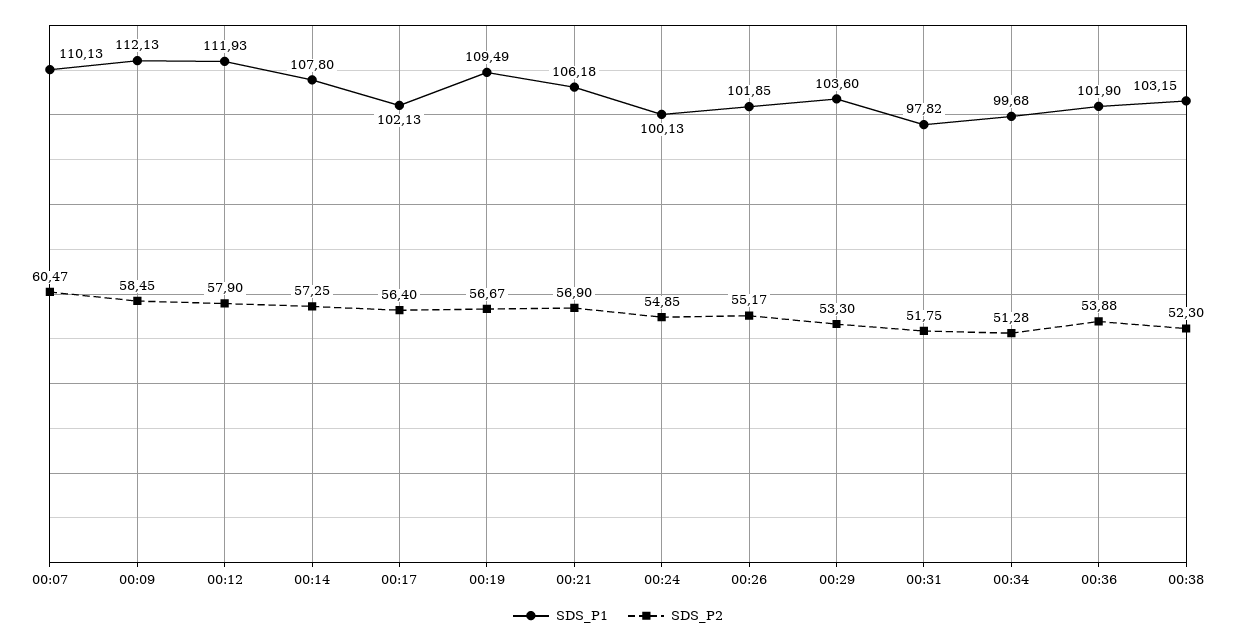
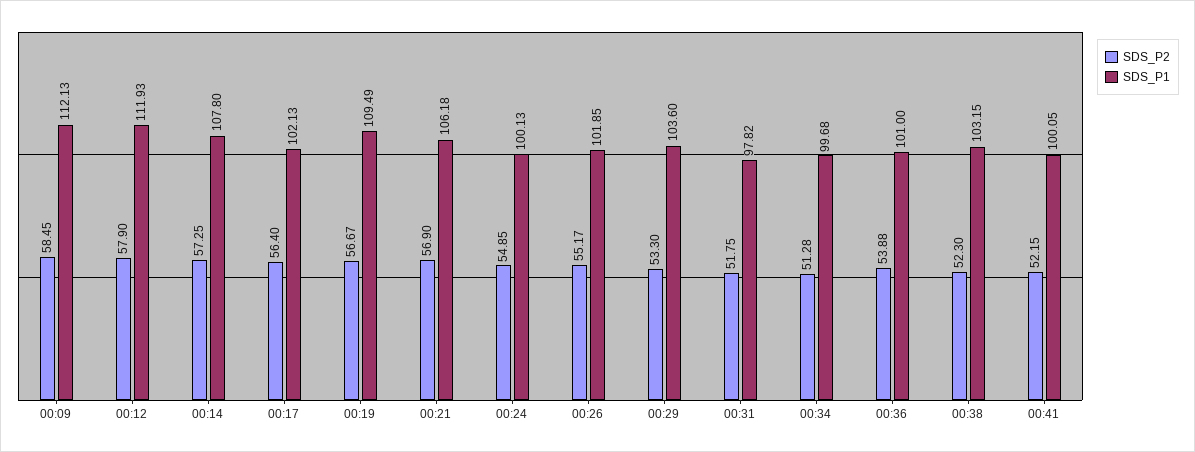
SDS_P1, 00:07: 110.13 -> none
SDS_P2, 00:07: 60.47 -> none
SDS_P1, 00:36: 101.9 -> 101
SDS_P2, 00:41: none -> 52.15
SDS_P1, 00:41: none -> 100.05

